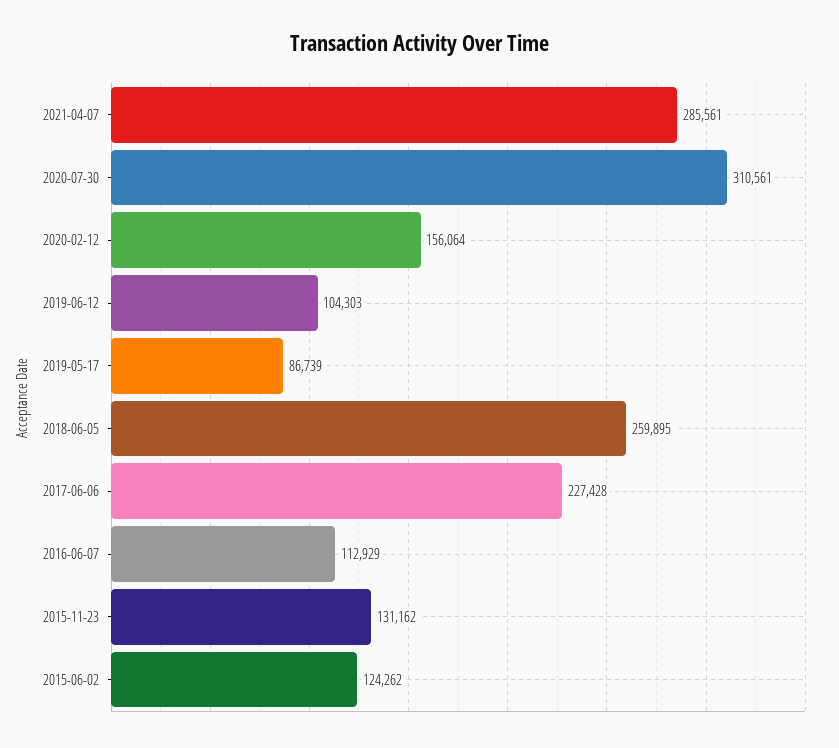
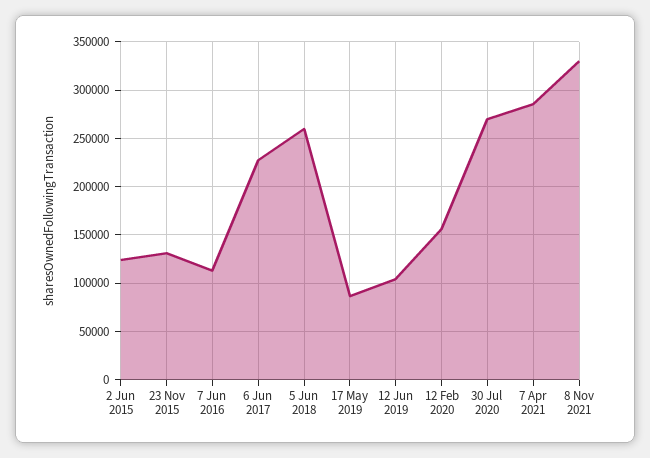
2020-07-30: 310561 -> 270000
8 Nov 2021: none -> 330000

